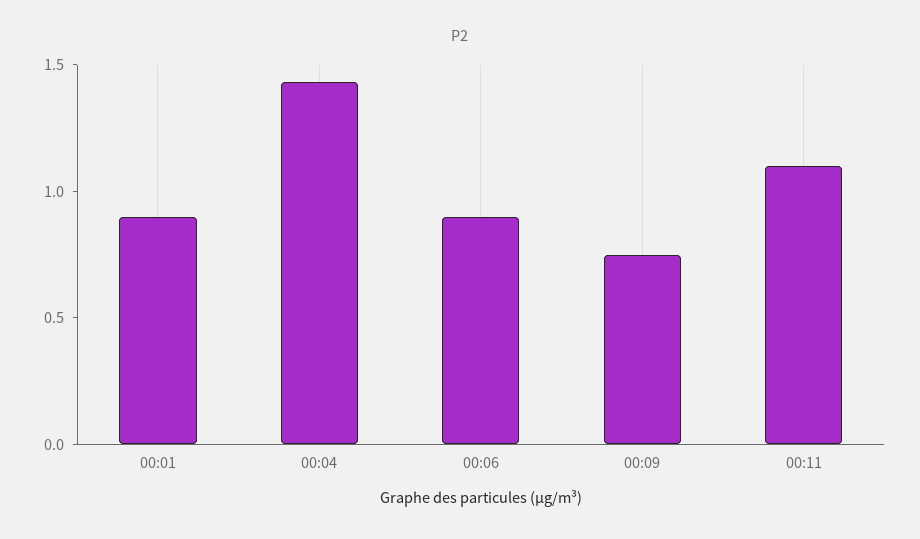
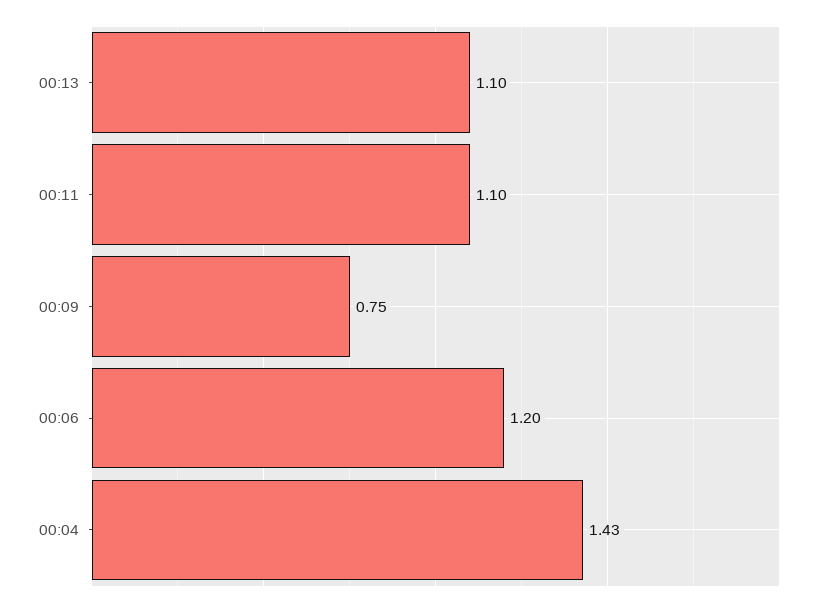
00:01: 0.9 -> none
00:06: 0.9 -> 1.2
00:13: none -> 1.1

